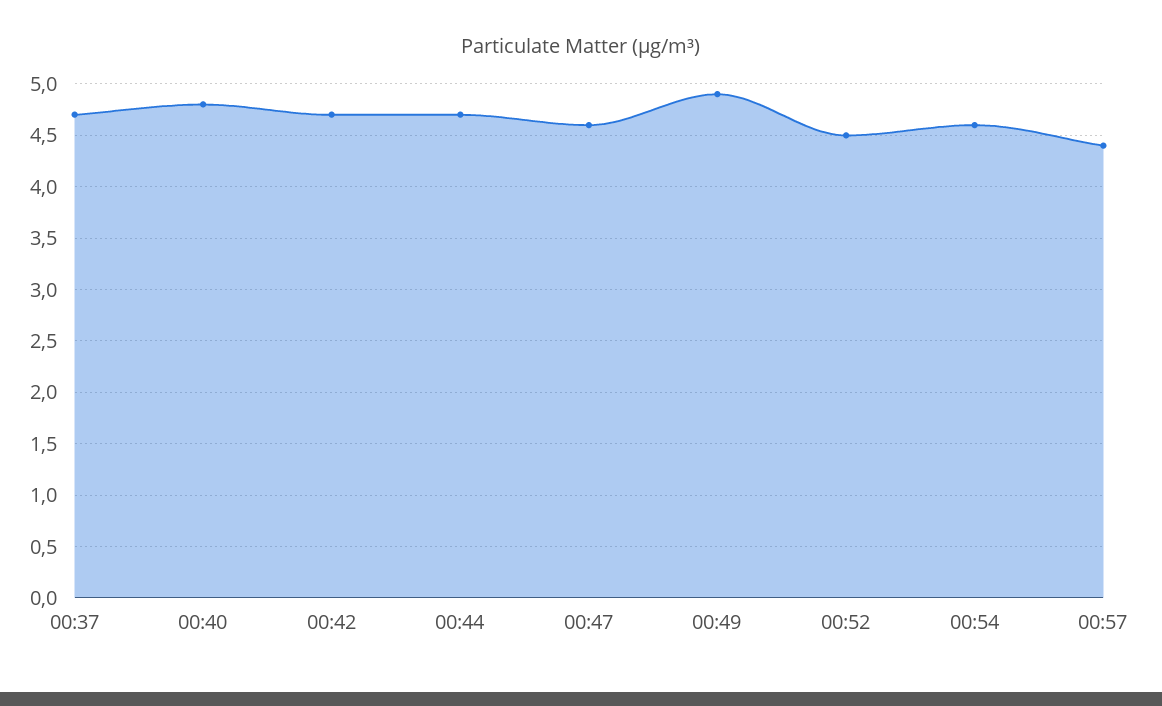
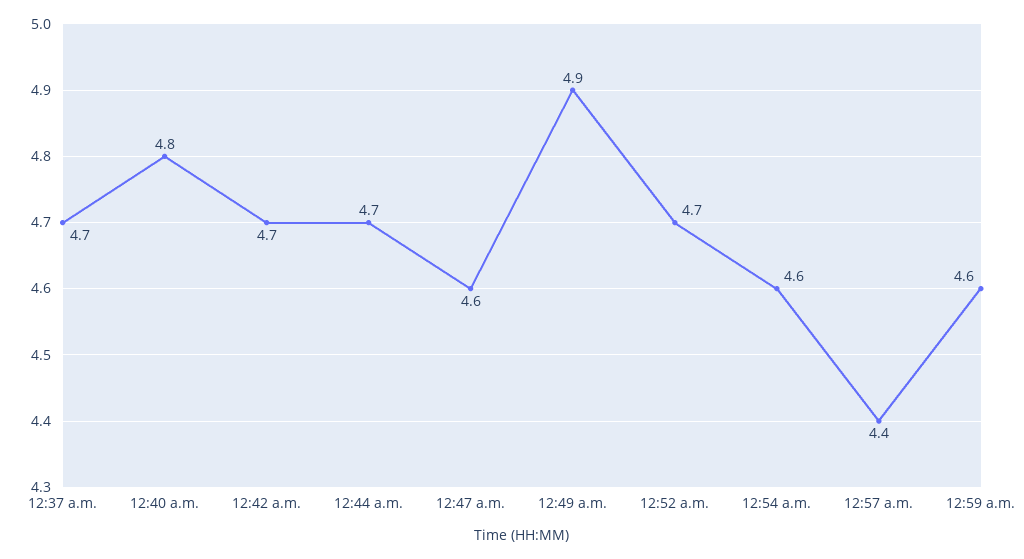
00:52: 4.5 -> 4.7
12:59 a.m.: none -> 4.6

